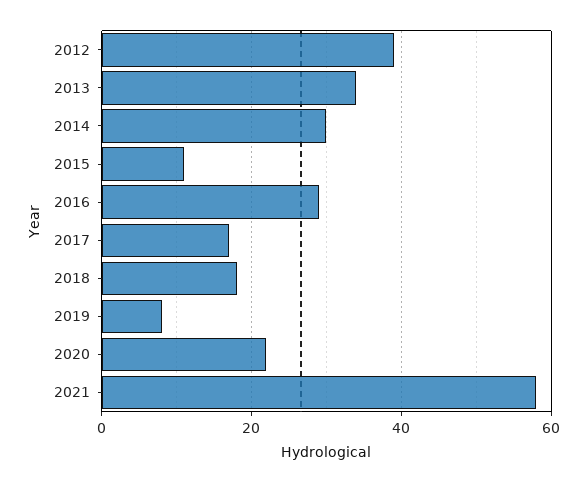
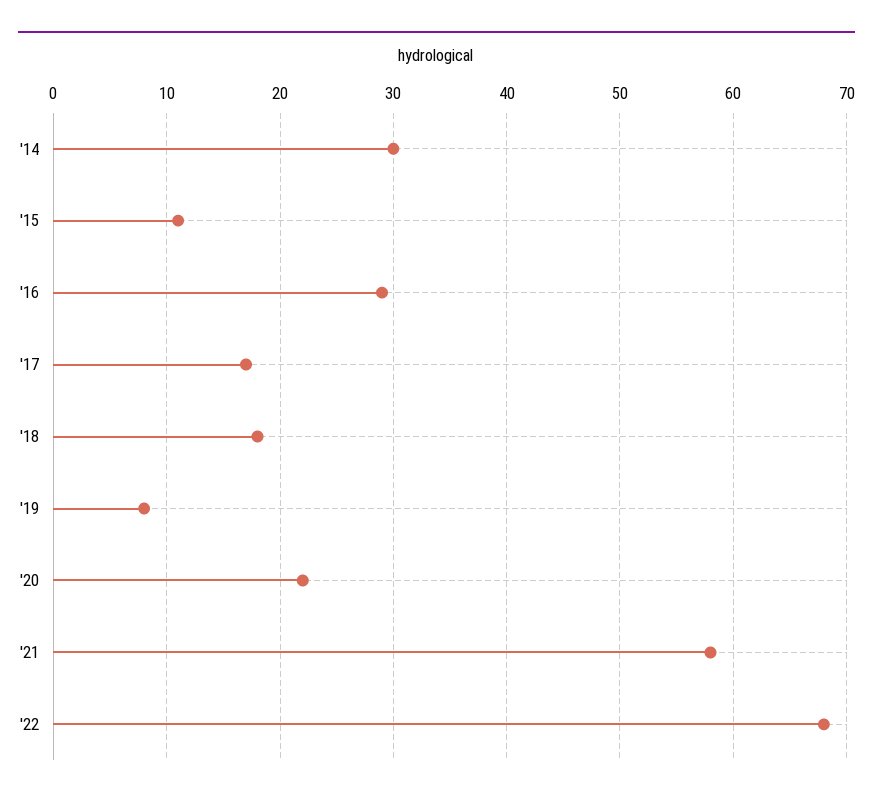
2012: 40 -> none
2013: 35 -> none
'22: none -> 68

